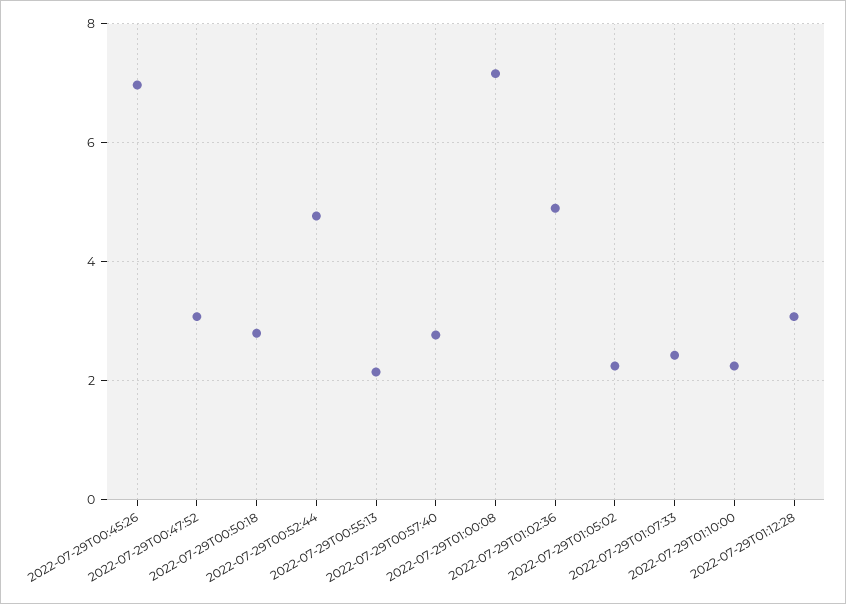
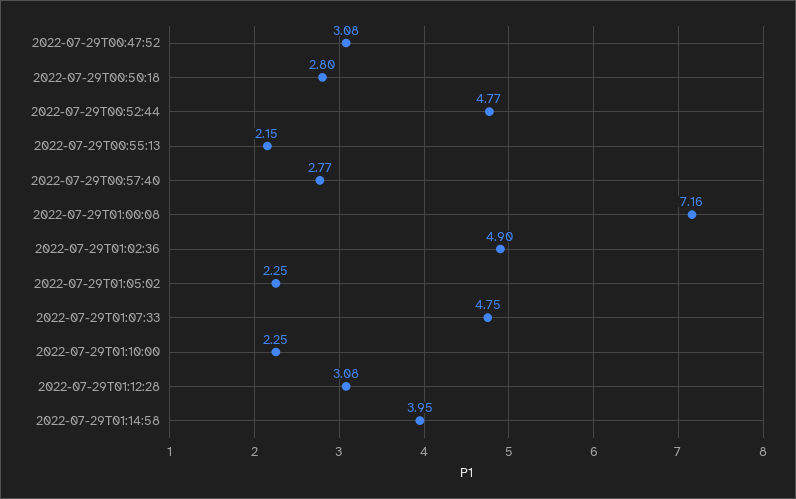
2022-07-29T00:45:26: 7 -> none
2022-07-29T01:07:33: 2.4 -> 4.75
2022-07-29T01:14:58: none -> 3.95

